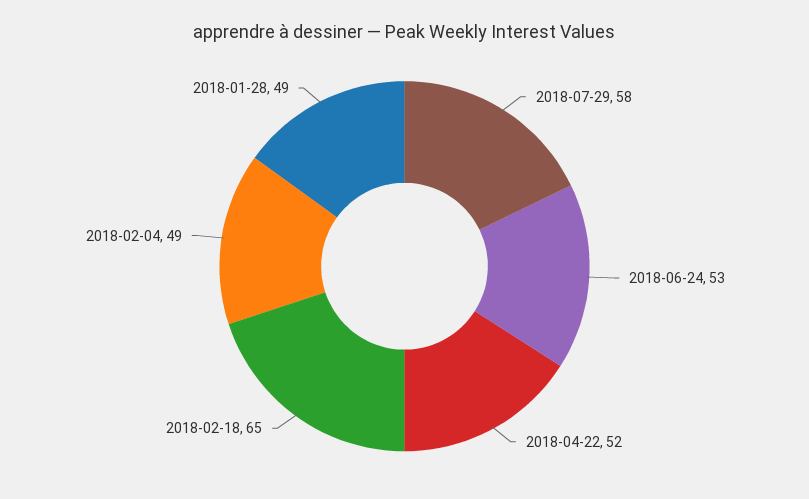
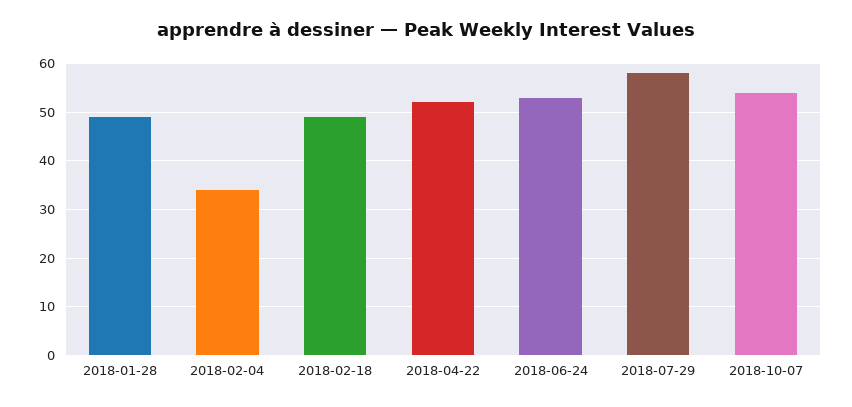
2018-02-18: 65 -> 50
2018-02-04: 49 -> 35
2018-10-07: none -> 55

